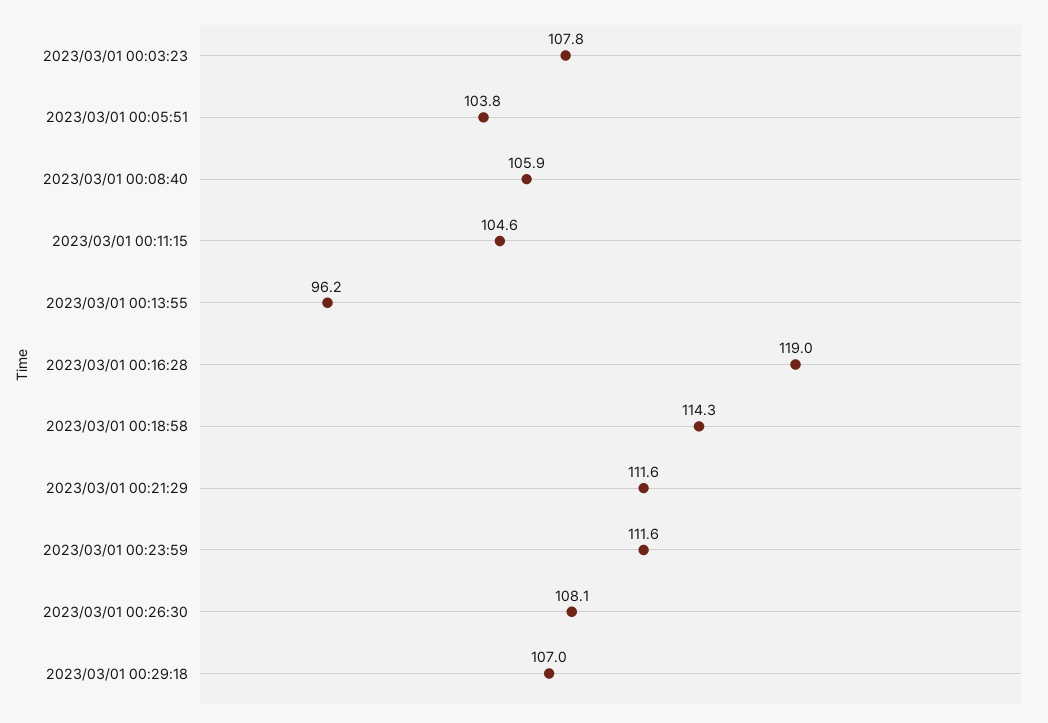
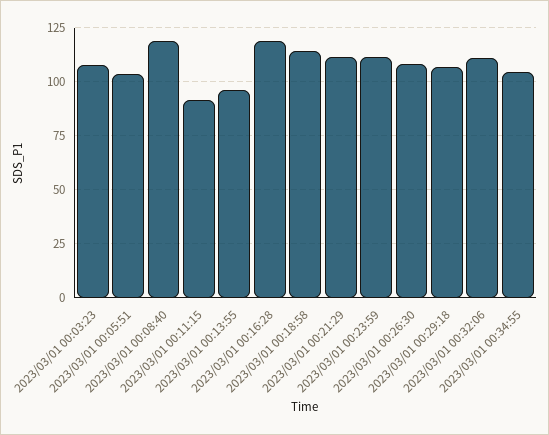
2023/03/01 00:08:40: 105.9 -> 120
2023/03/01 00:11:15: 104.6 -> 90
2023/03/01 00:32:06: none -> 110
2023/03/01 00:34:55: none -> 105

